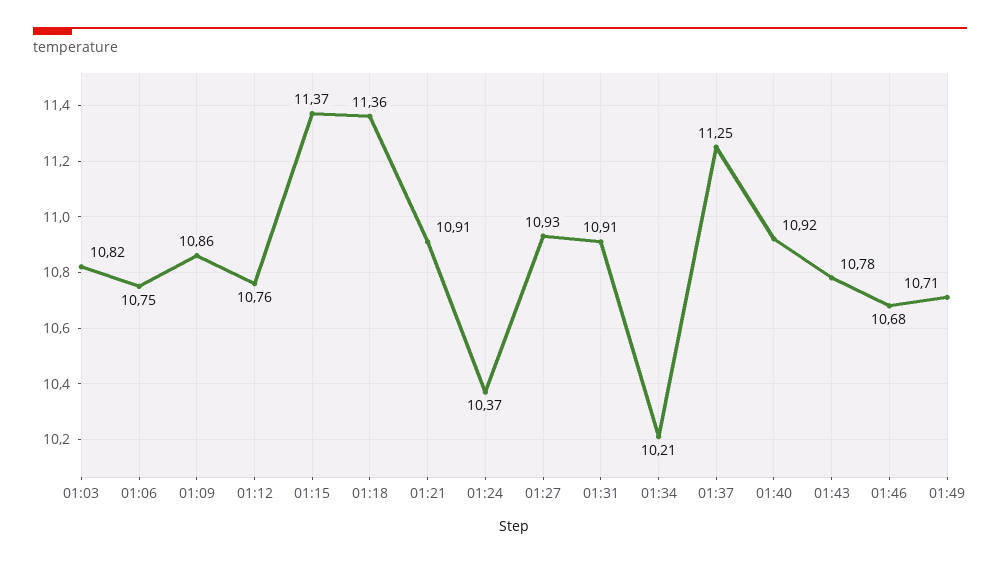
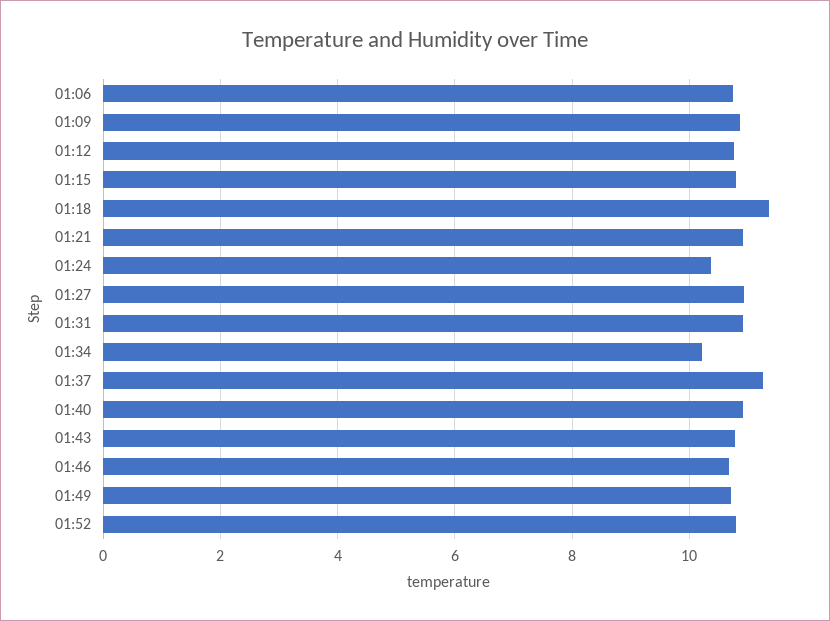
01:03: 10.82 -> none
01:15: 11.37 -> 10.8
01:52: none -> 10.8

